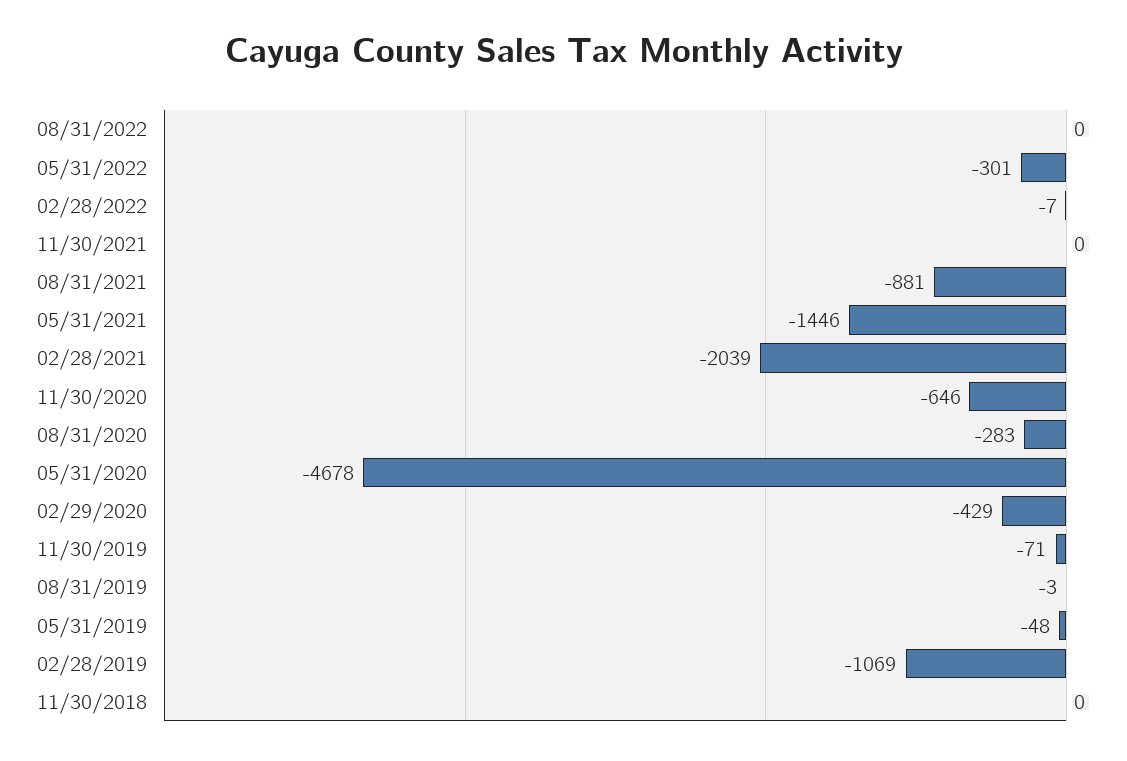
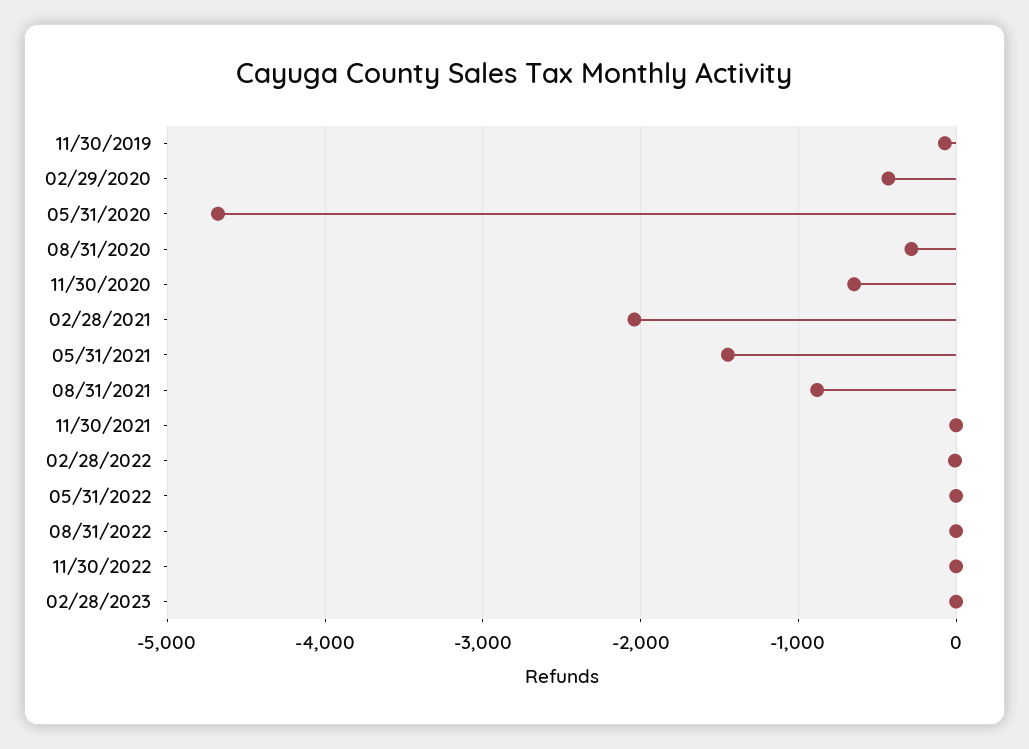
05/31/2022: -301 -> 0
08/31/2019: -3 -> none
05/31/2019: -48 -> none
02/28/2019: -1069 -> none
11/30/2018: 0 -> none
11/30/2022: none -> 0
02/28/2023: none -> 0

